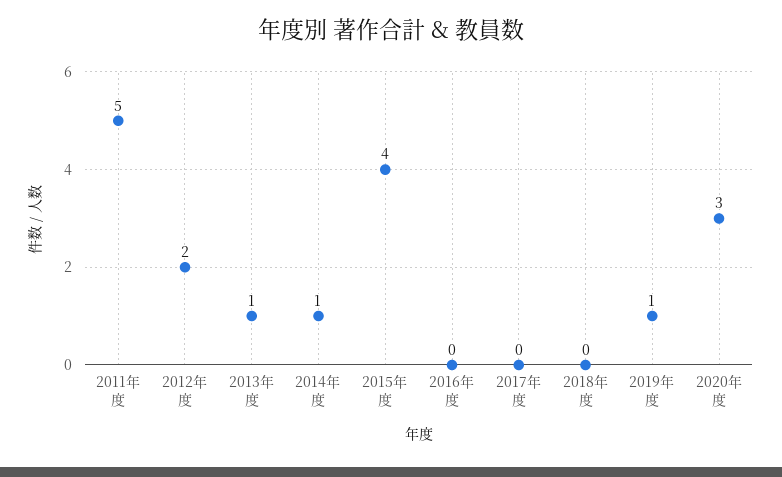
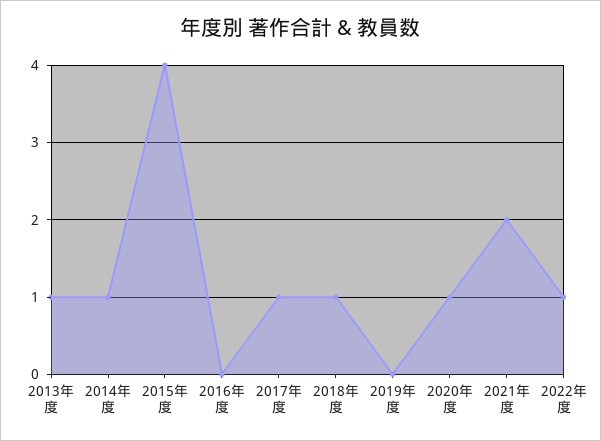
2011年度: 5 -> none
2012年度: 2 -> none
2017年度: 0 -> 1
2018年度: 0 -> 1
2019年度: 1 -> 0
2020年度: 3 -> 1
2021年度: none -> 2
2022年度: none -> 1

